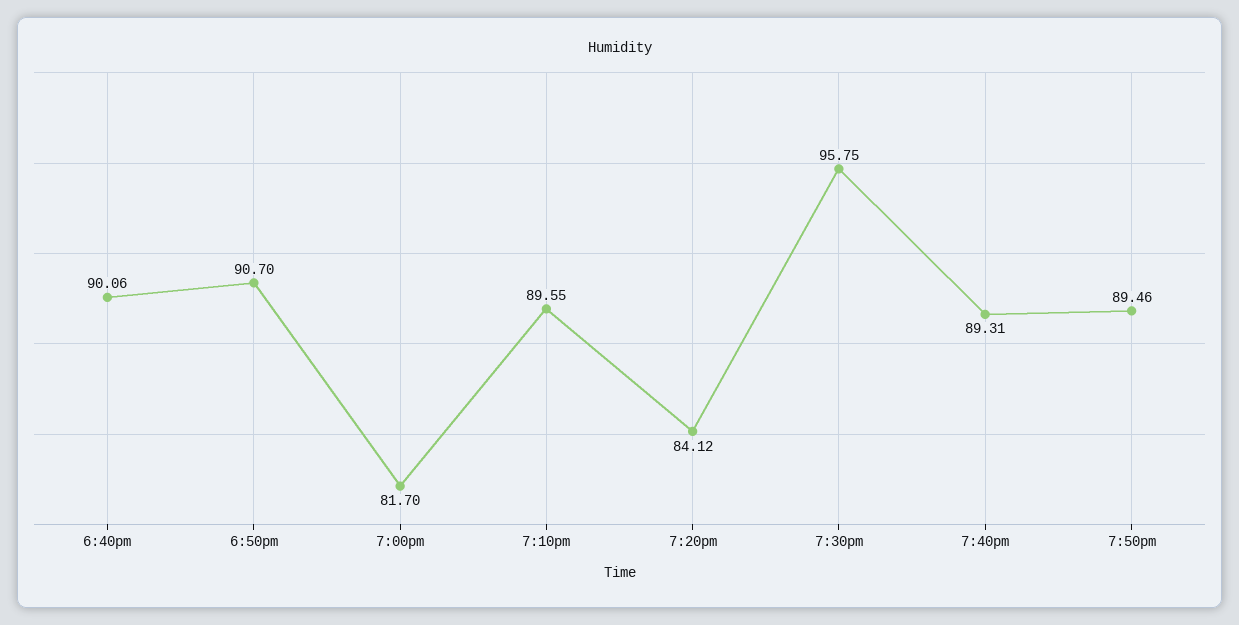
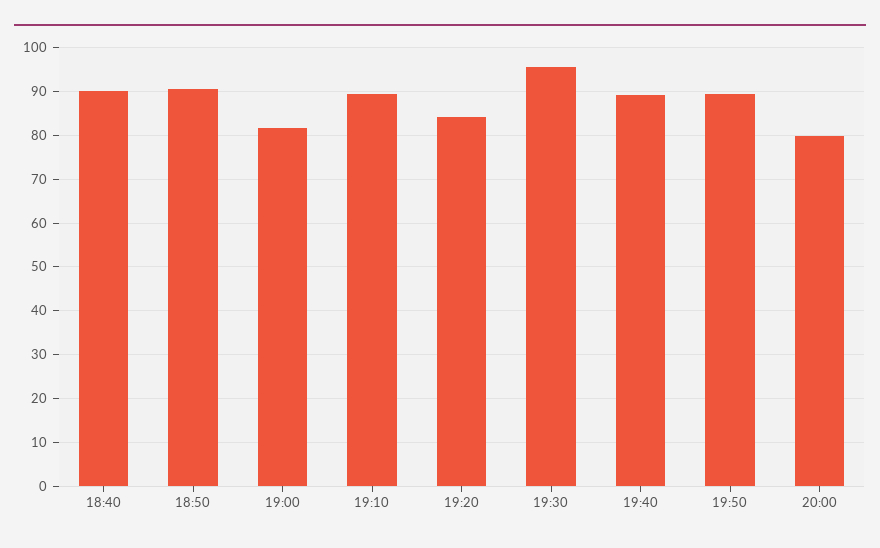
20:00: none -> 80

